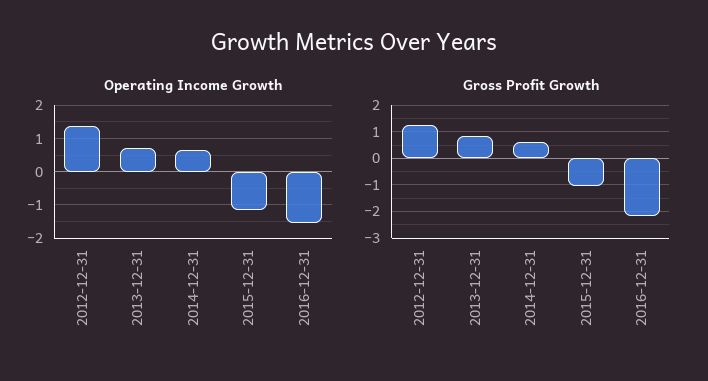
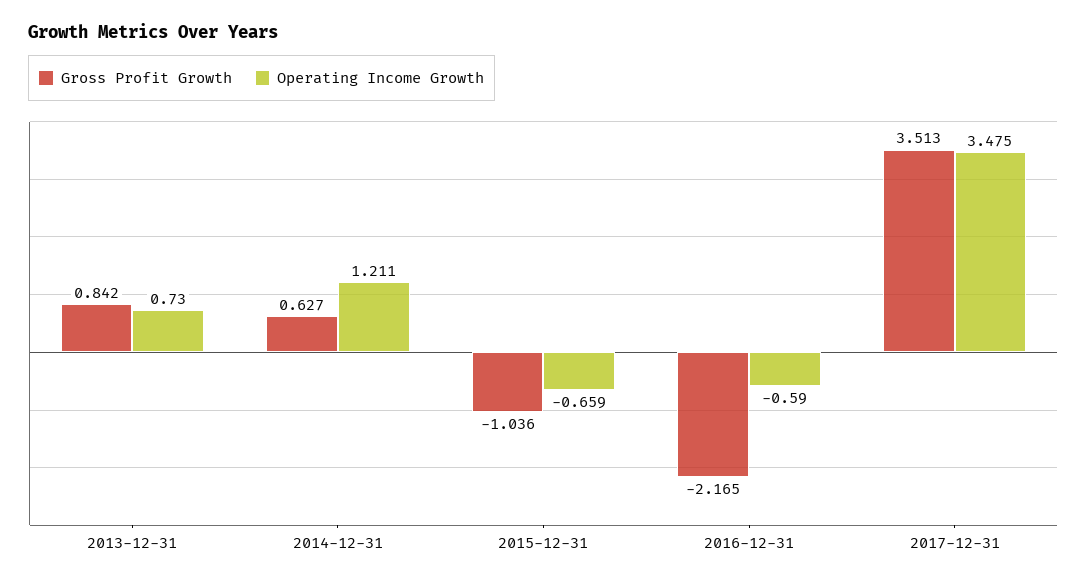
Operating Income Growth, 2012-12-31: 1.4 -> none
Operating Income Growth, 2014-12-31: 0.6 -> 1.211
Operating Income Growth, 2015-12-31: -1.2 -> -0.659
Operating Income Growth, 2016-12-31: -1.6 -> -0.59
Gross Profit Growth, 2012-12-31: 1.25 -> none
Gross Profit Growth, 2017-12-31: none -> 3.513
Operating Income Growth, 2017-12-31: none -> 3.475

